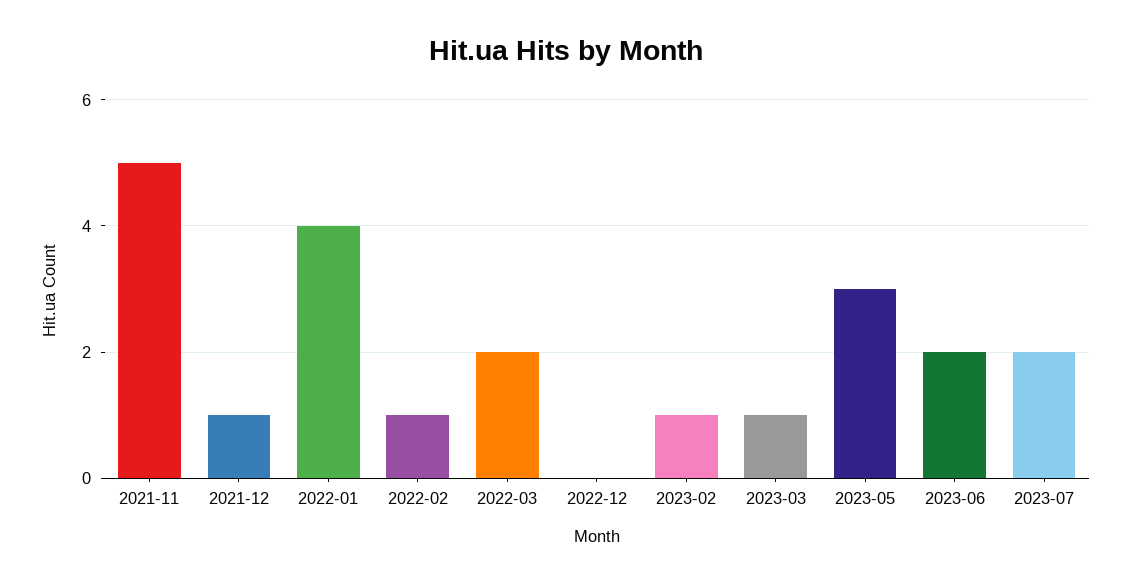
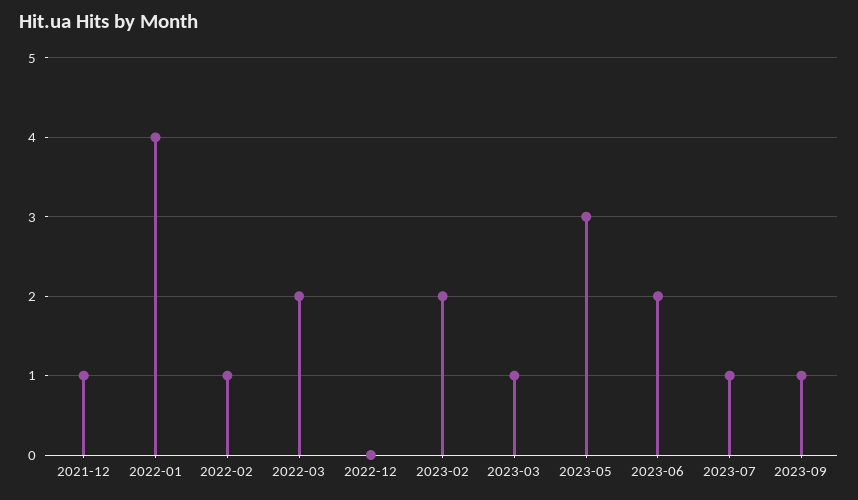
2021-11: 5 -> none
2023-02: 1 -> 2
2023-07: 2 -> 1
2023-09: none -> 1

